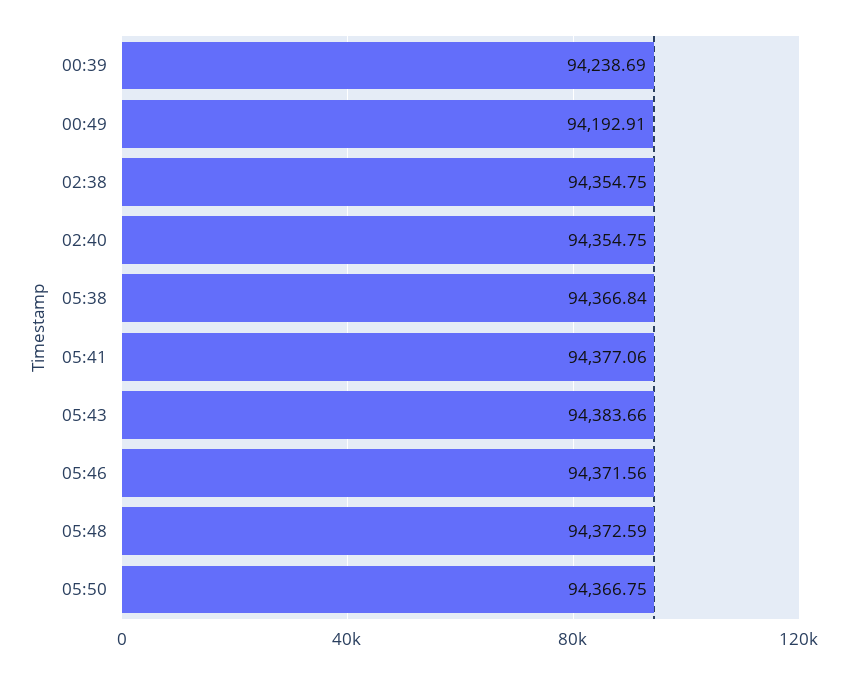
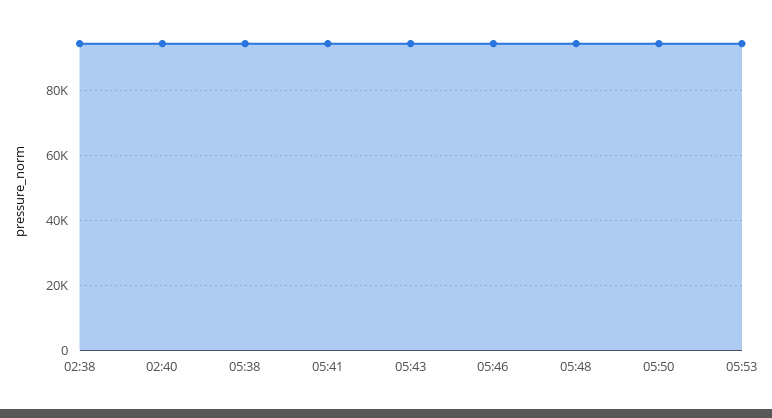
00:39: 94238.69 -> none
00:49: 94192.91 -> none
05:53: none -> 94000

